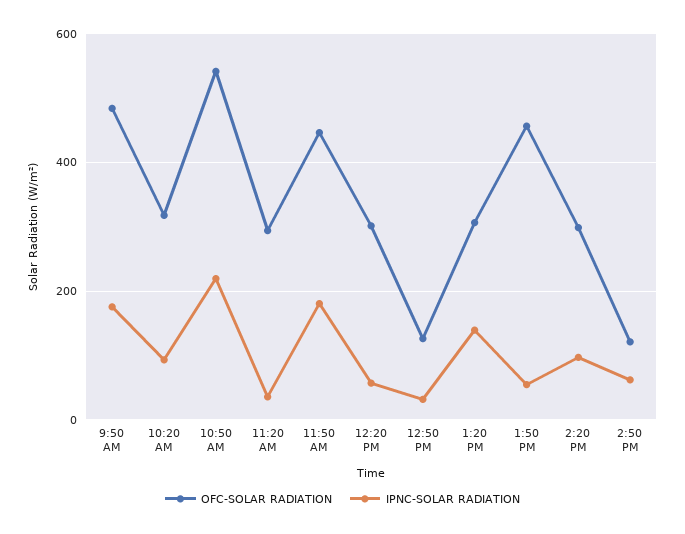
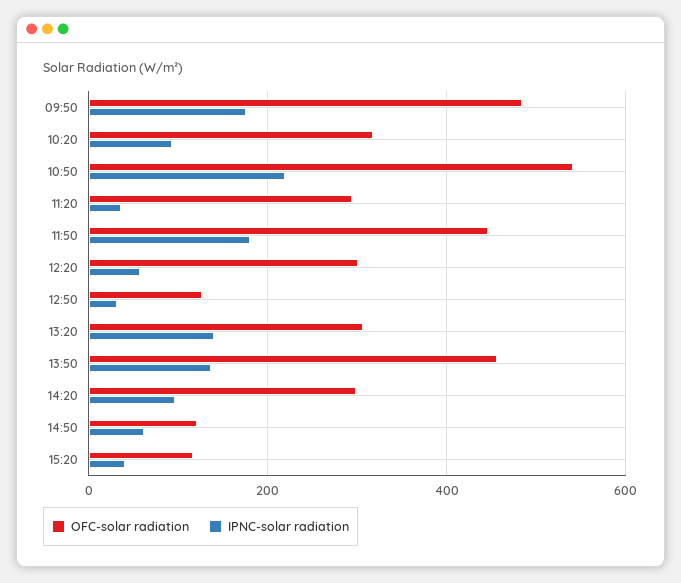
IPNC-SOLAR RADIATION, 1:50 PM: 60 -> 140
OFC-SOLAR RADIATION, 15:20: none -> 120
IPNC-SOLAR RADIATION, 15:20: none -> 40

